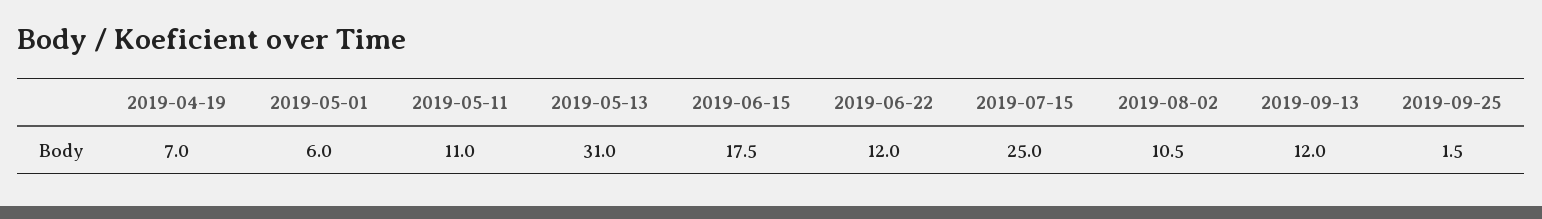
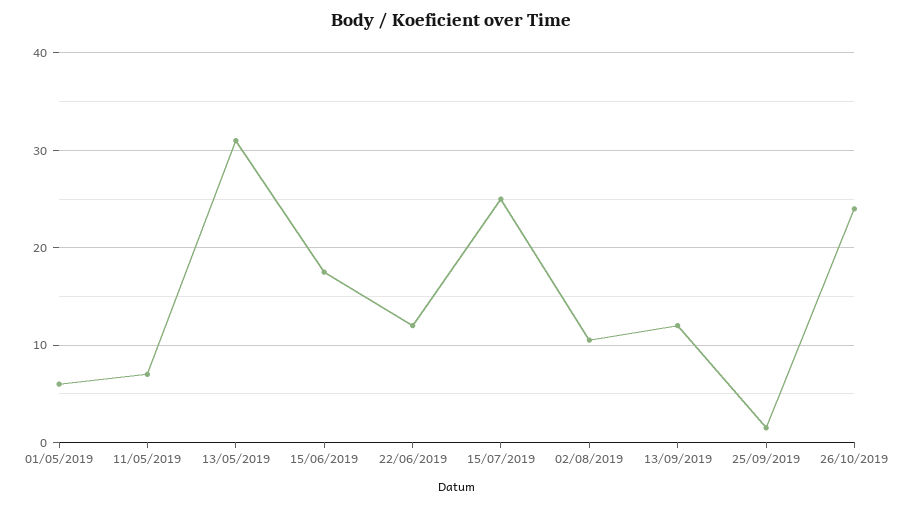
2019-04-19: 7 -> none
2019-05-11: 11 -> 7
26/10/2019: none -> 24

